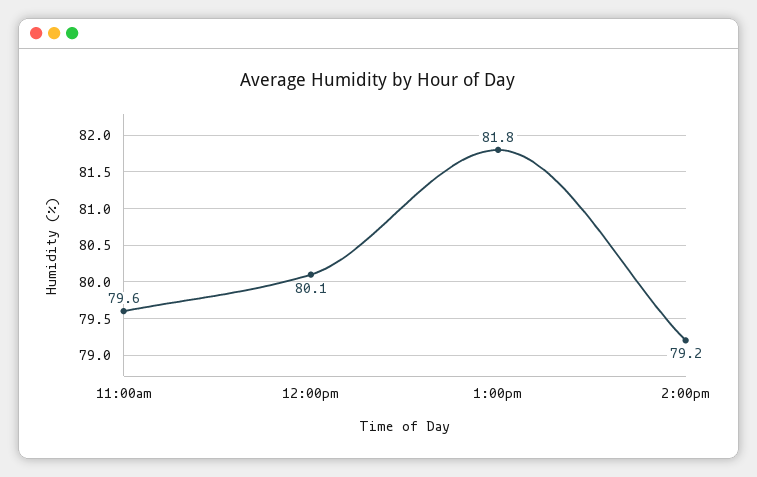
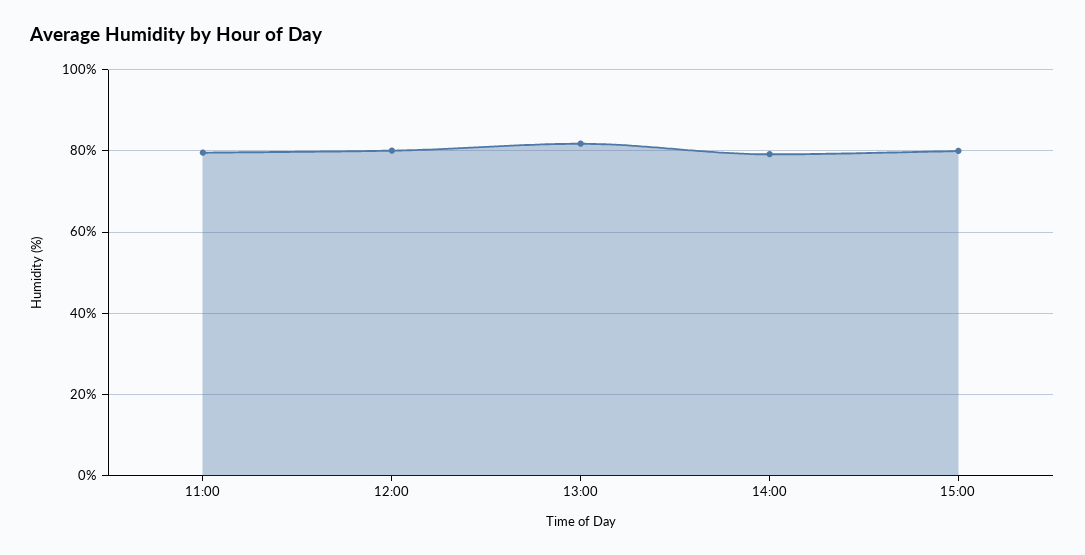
15:00: none -> 80

